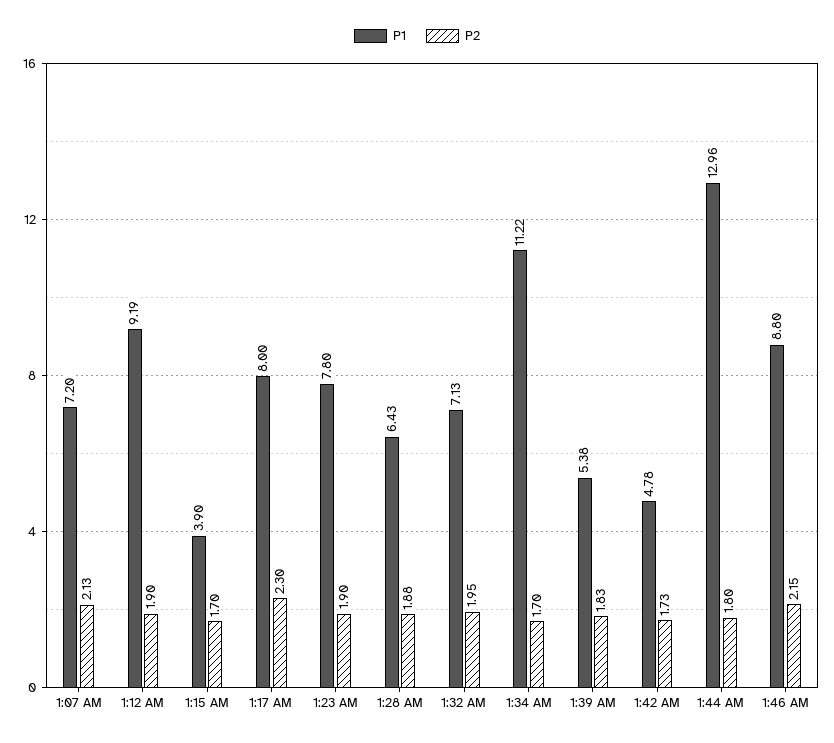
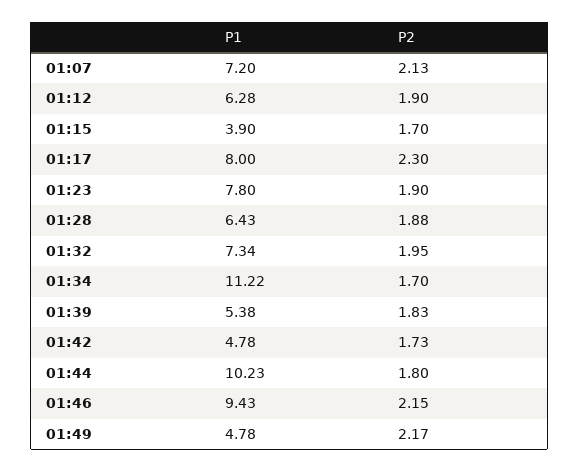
P1, 1:12 AM: 9.19 -> 6.28
P1, 1:32 AM: 7.13 -> 7.34
P1, 1:44 AM: 12.96 -> 10.23
P1, 1:46 AM: 8.8 -> 9.43
P1, 01:49: none -> 4.78
P2, 01:49: none -> 2.17

